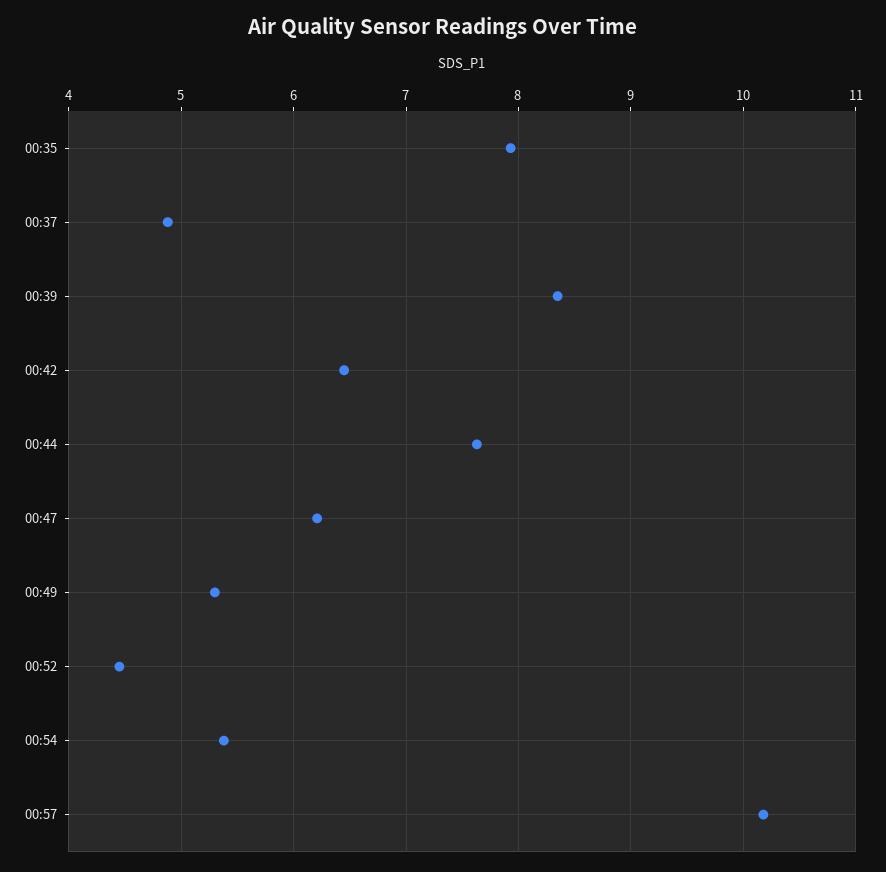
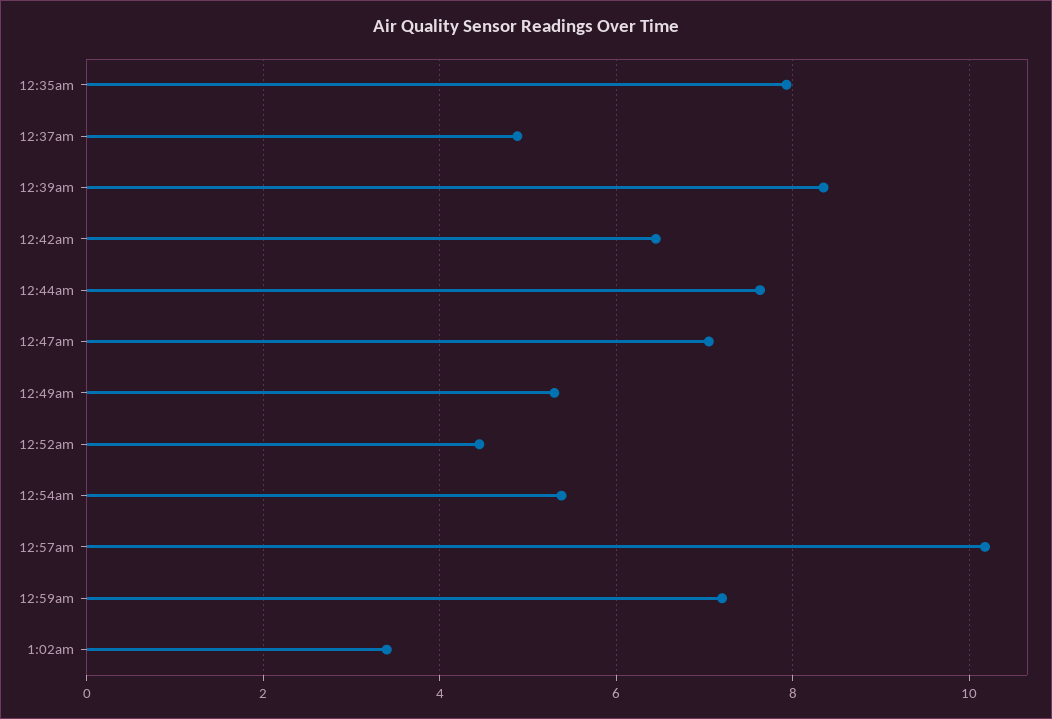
00:47: 6.2 -> 7
12:59am: none -> 7.2
1:02am: none -> 3.4

